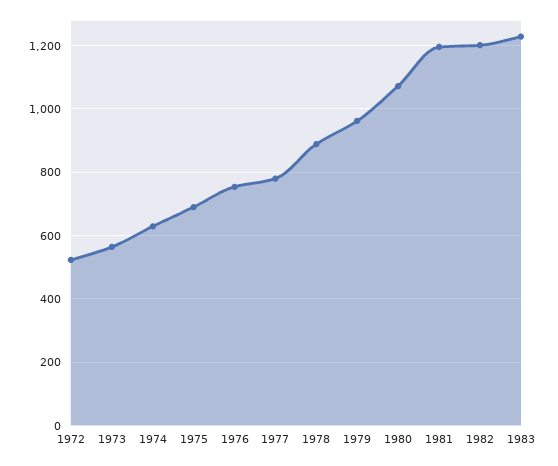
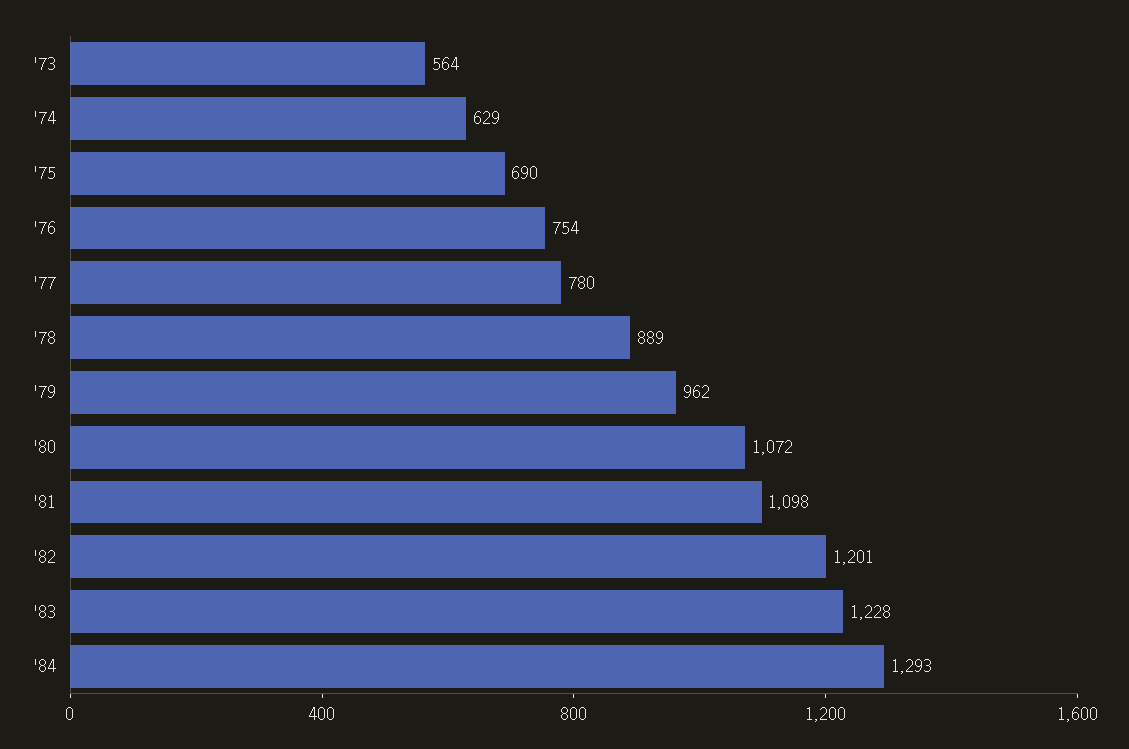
1972: 520 -> none
1981: 1200 -> 1098
'84: none -> 1293

